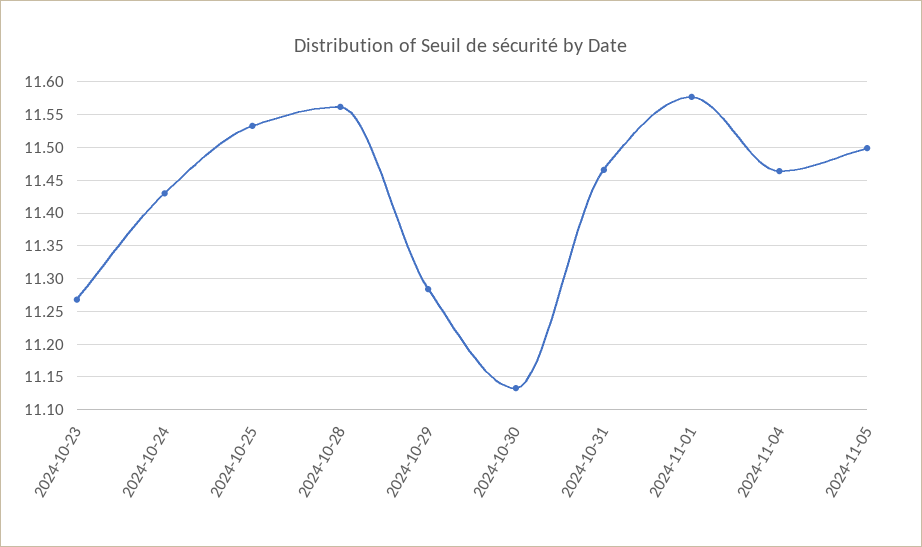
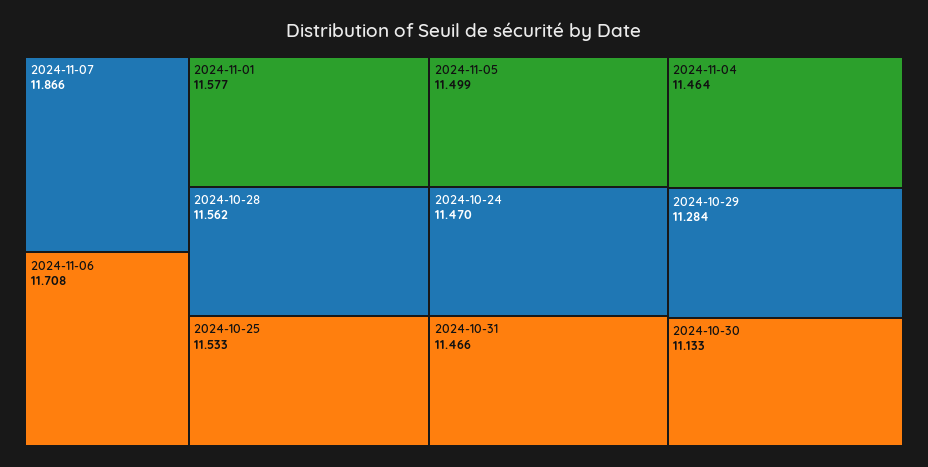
2024-10-23: 11.27 -> none
2024-10-24: 11.43 -> 11.47
2024-11-07: none -> 11.866
2024-11-06: none -> 11.708

